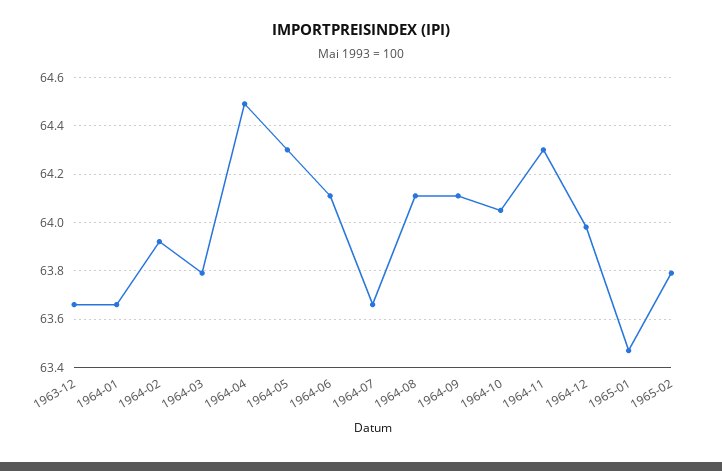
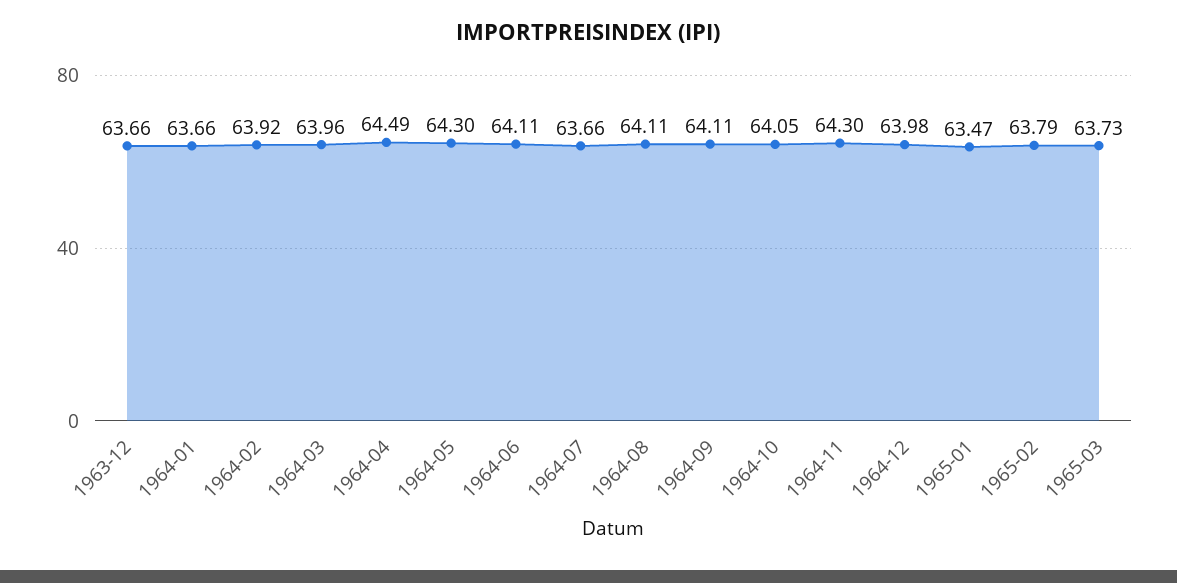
1964-03: 63.8 -> 63.96
1965-03: none -> 63.73

